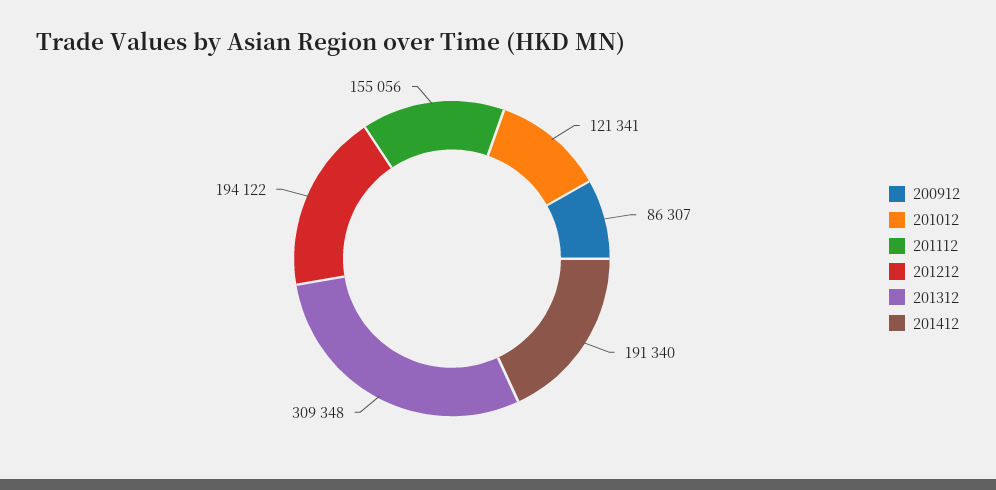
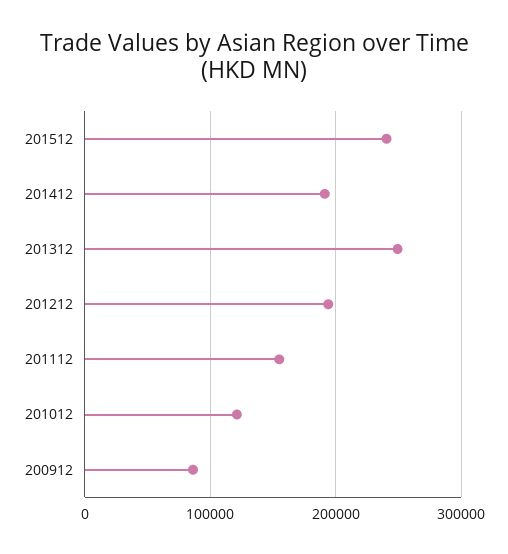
201312: 309348 -> 250000
201512: none -> 240000

